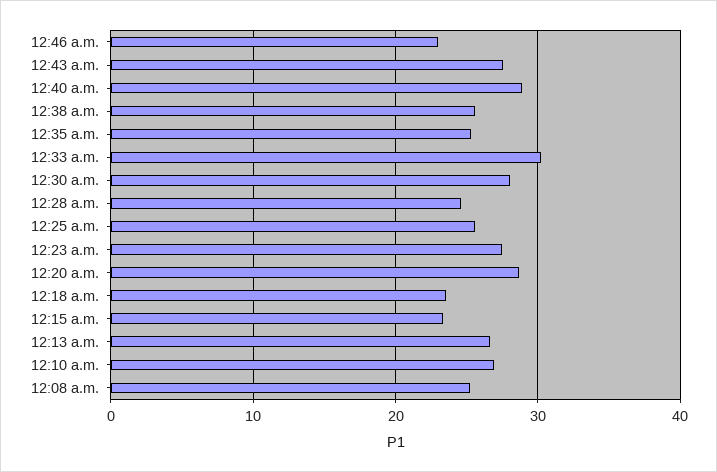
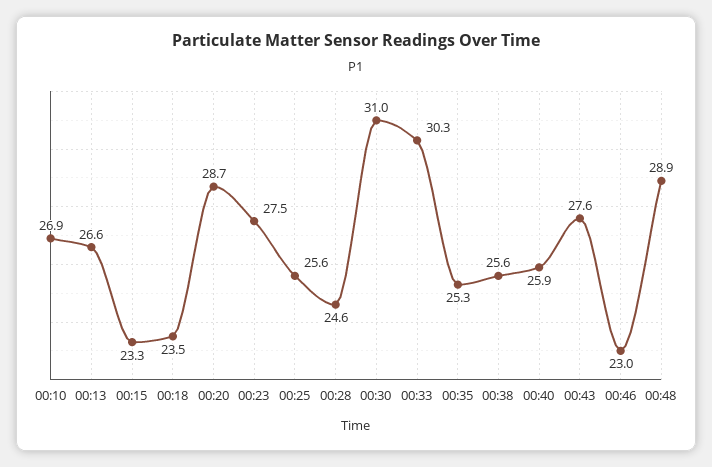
12:40 a.m.: 29 -> 25.9
12:30 a.m.: 28 -> 31
12:08 a.m.: 25 -> none
00:48: none -> 28.9

